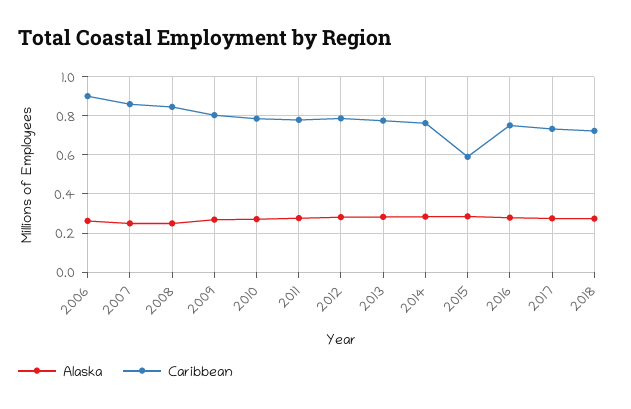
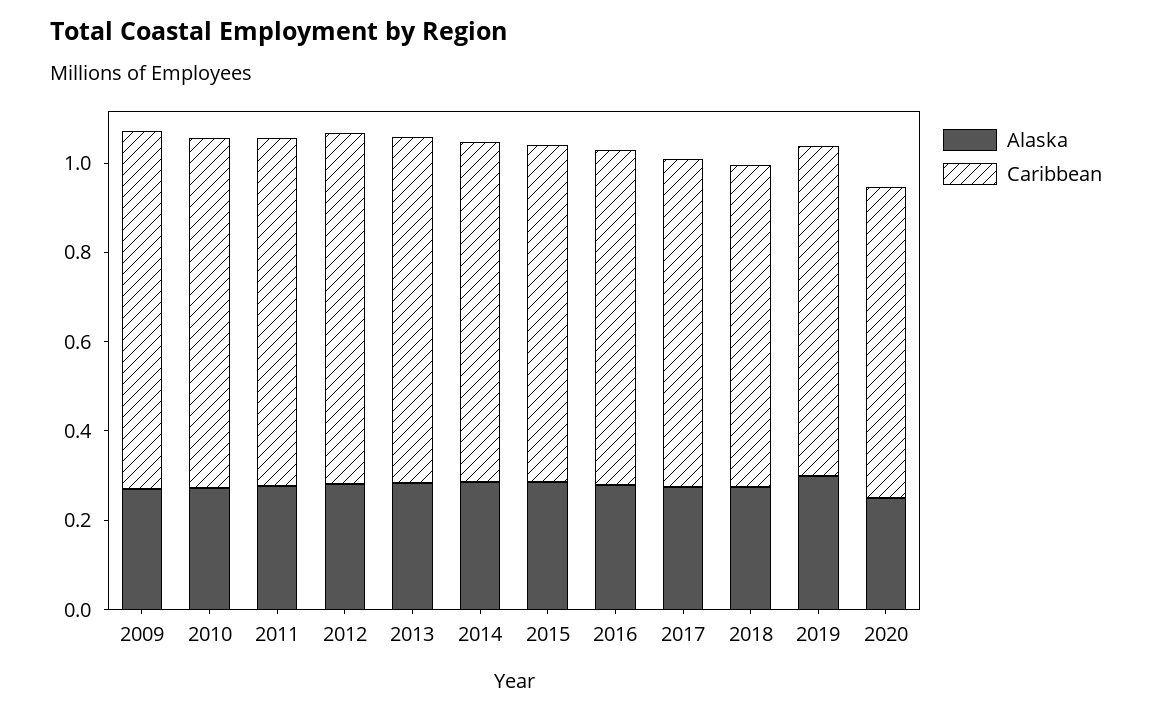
Alaska, 2006: 0.25 -> none
Caribbean, 2006: 0.9 -> none
Alaska, 2007: 0.25 -> none
Caribbean, 2007: 0.85 -> none
Alaska, 2008: 0.25 -> none
Caribbean, 2008: 0.85 -> none
Caribbean, 2015: 0.6 -> 0.75
Alaska, 2019: none -> 0.3
Caribbean, 2019: none -> 0.75
Alaska, 2020: none -> 0.25
Caribbean, 2020: none -> 0.7

